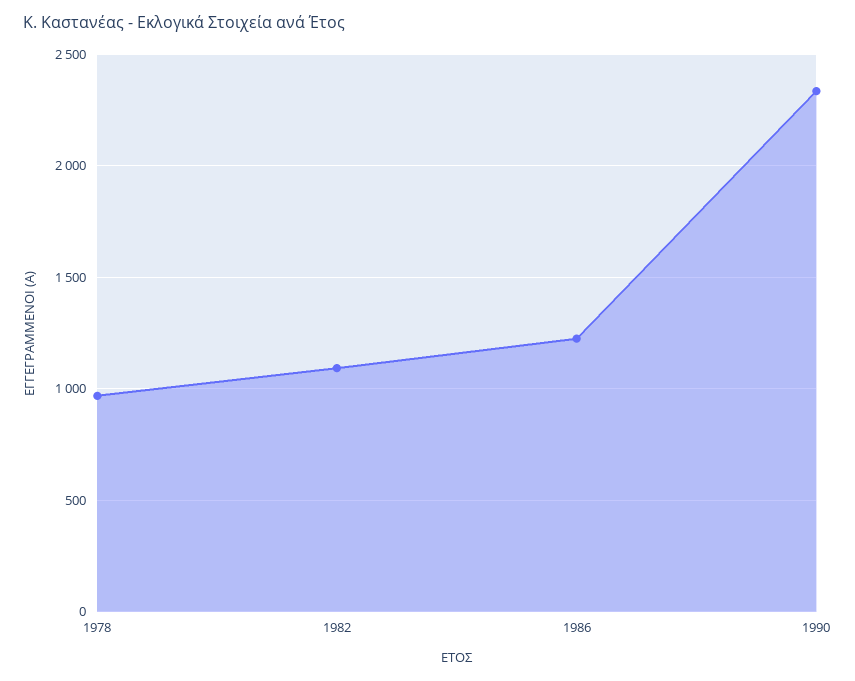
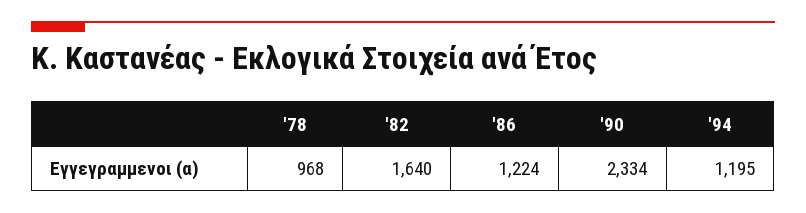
1982: 1100 -> 1640
'94: none -> 1195

